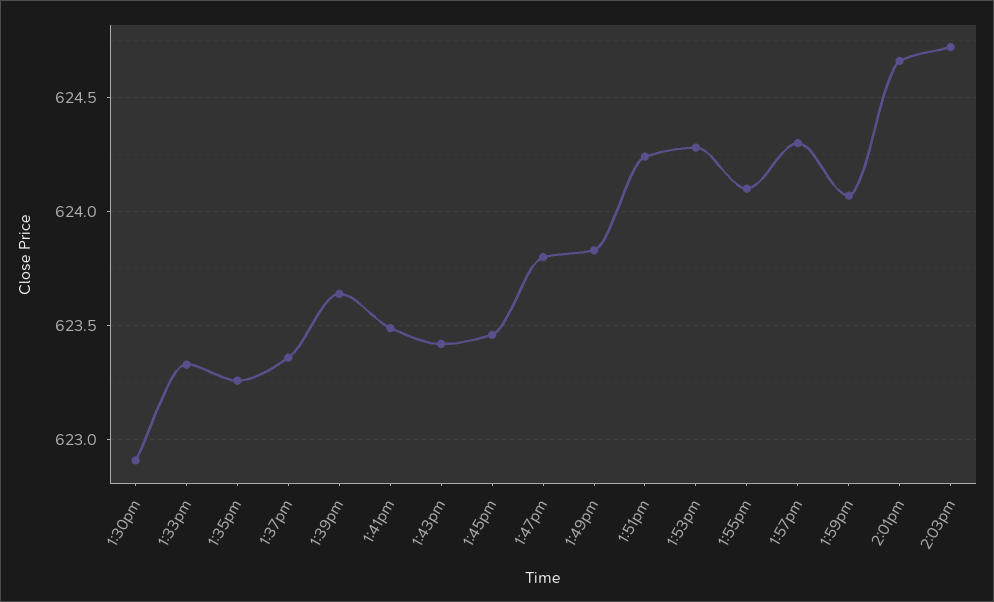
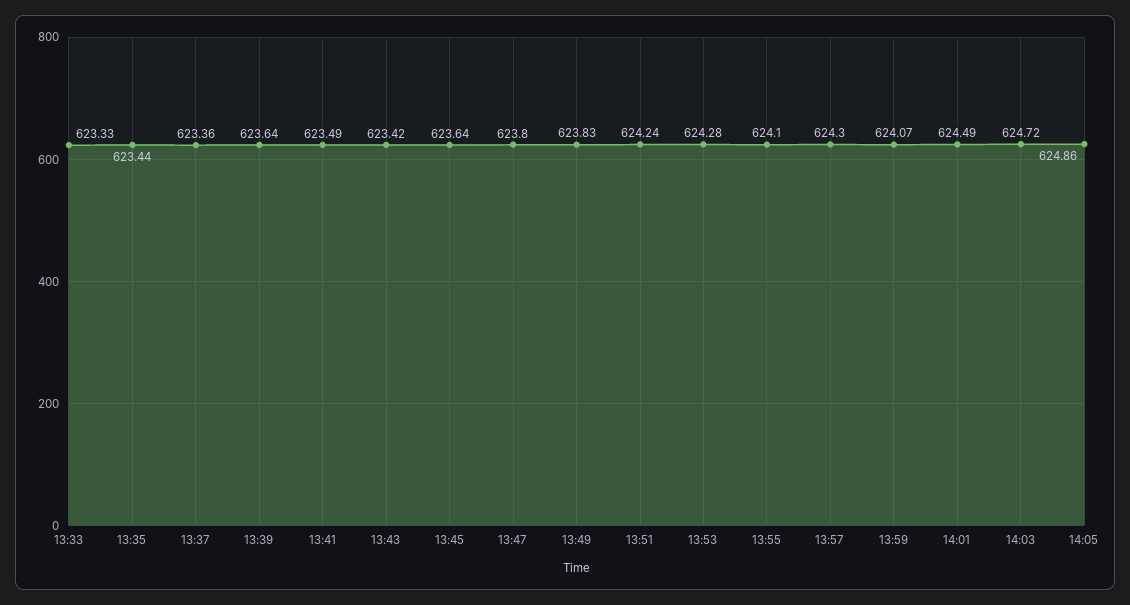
1:30pm: 622.9 -> none
1:35pm: 623.25 -> 623.44
1:45pm: 623.45 -> 623.64
2:01pm: 624.65 -> 624.49
14:05: none -> 624.86

